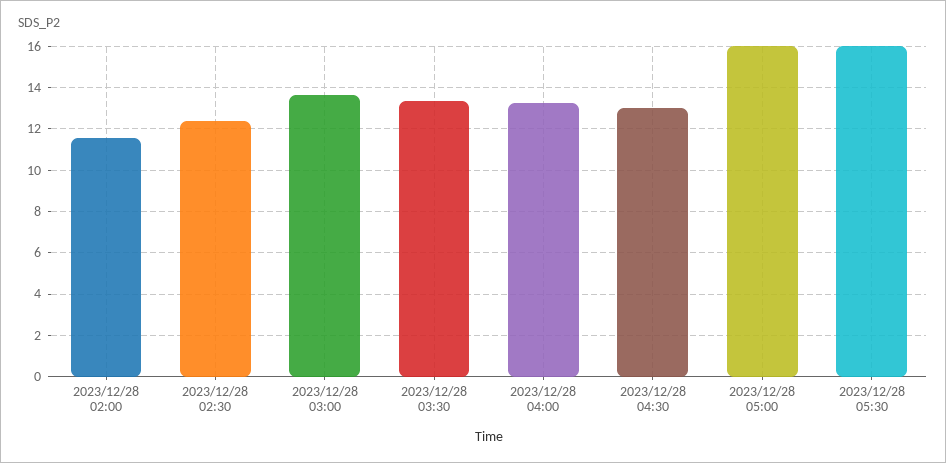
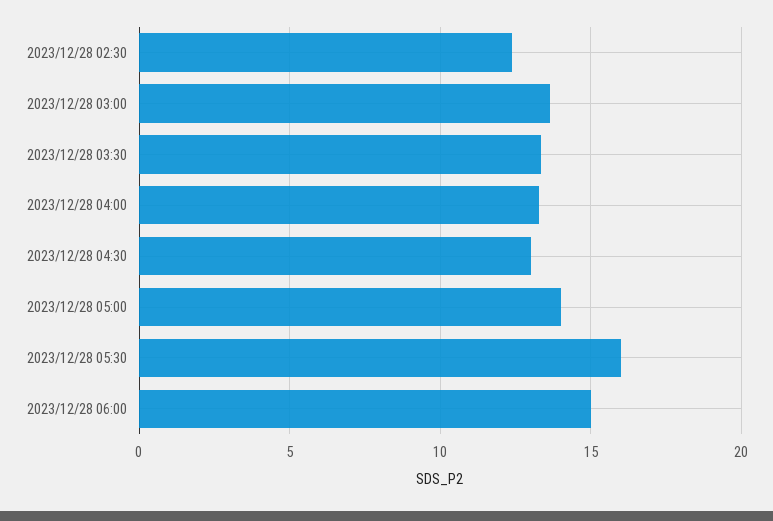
2023/12/28 02:00: 11.5 -> none
2023/12/28 05:00: 16 -> 14
2023/12/28 06:00: none -> 15

